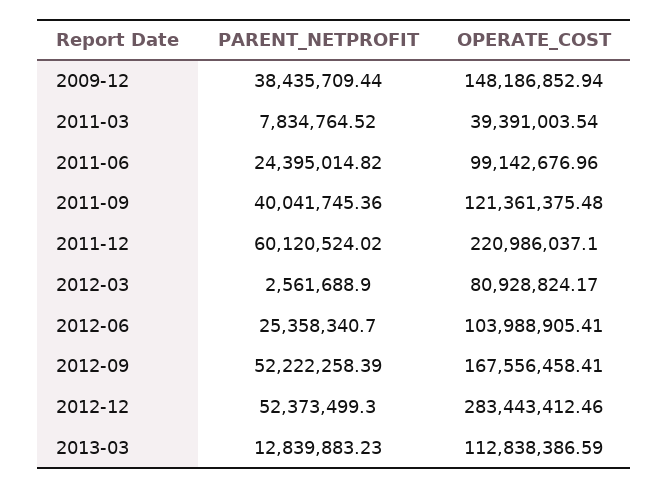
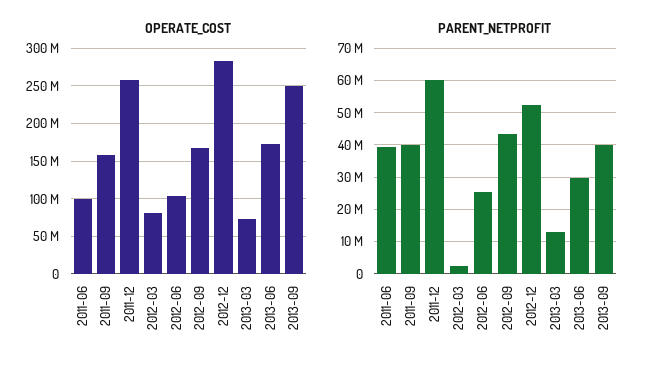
PARENT_NETPROFIT, 2009-12: 38435709.44 -> none
OPERATE_COST, 2009-12: 148186852.94 -> none
PARENT_NETPROFIT, 2011-03: 7834764.52 -> none
OPERATE_COST, 2011-03: 39391003.54 -> none
PARENT_NETPROFIT, 2011-06: 24395014.82 -> 40000000
OPERATE_COST, 2011-09: 121361375.48 -> 160000000
OPERATE_COST, 2011-12: 220986037.1 -> 260000000
PARENT_NETPROFIT, 2012-09: 52222258.39 -> 44000000
OPERATE_COST, 2013-03: 112838386.59 -> 70000000
OPERATE_COST, 2013-06: none -> 170000000
OPERATE_COST, 2013-09: none -> 250000000
PARENT_NETPROFIT, 2013-06: none -> 30000000
PARENT_NETPROFIT, 2013-09: none -> 40000000

